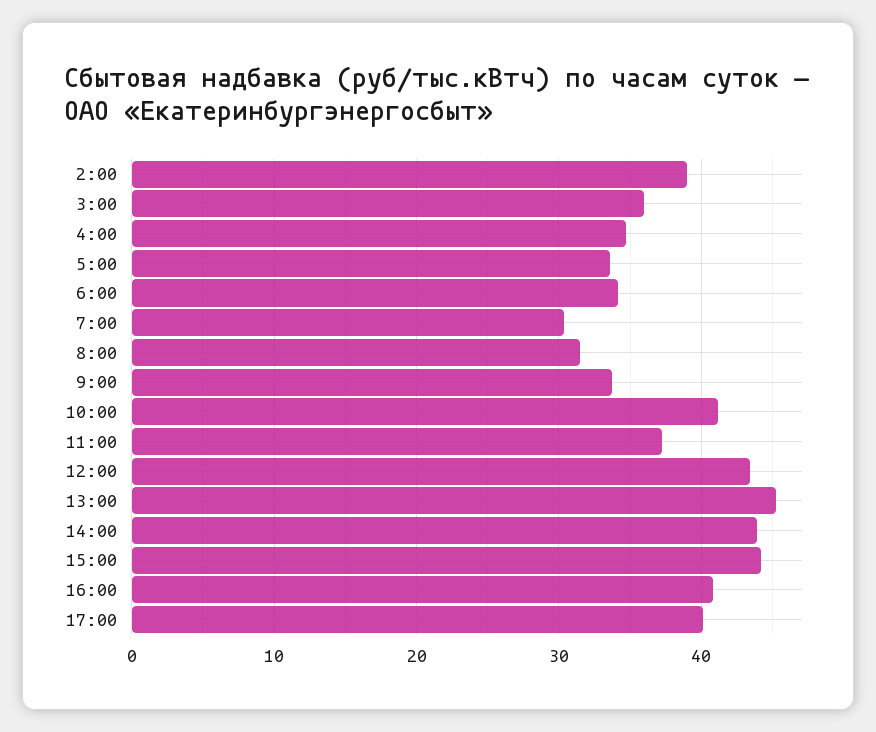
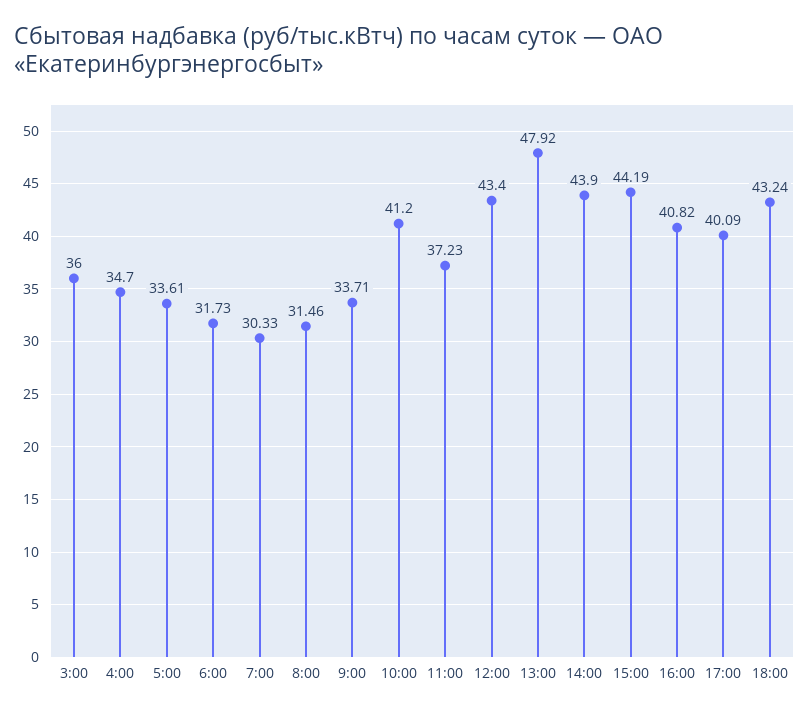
2:00: 39 -> none
6:00: 34 -> 31.73
13:00: 45 -> 47.92
18:00: none -> 43.24

